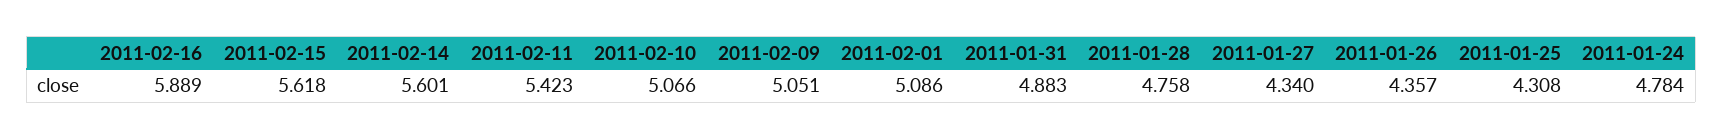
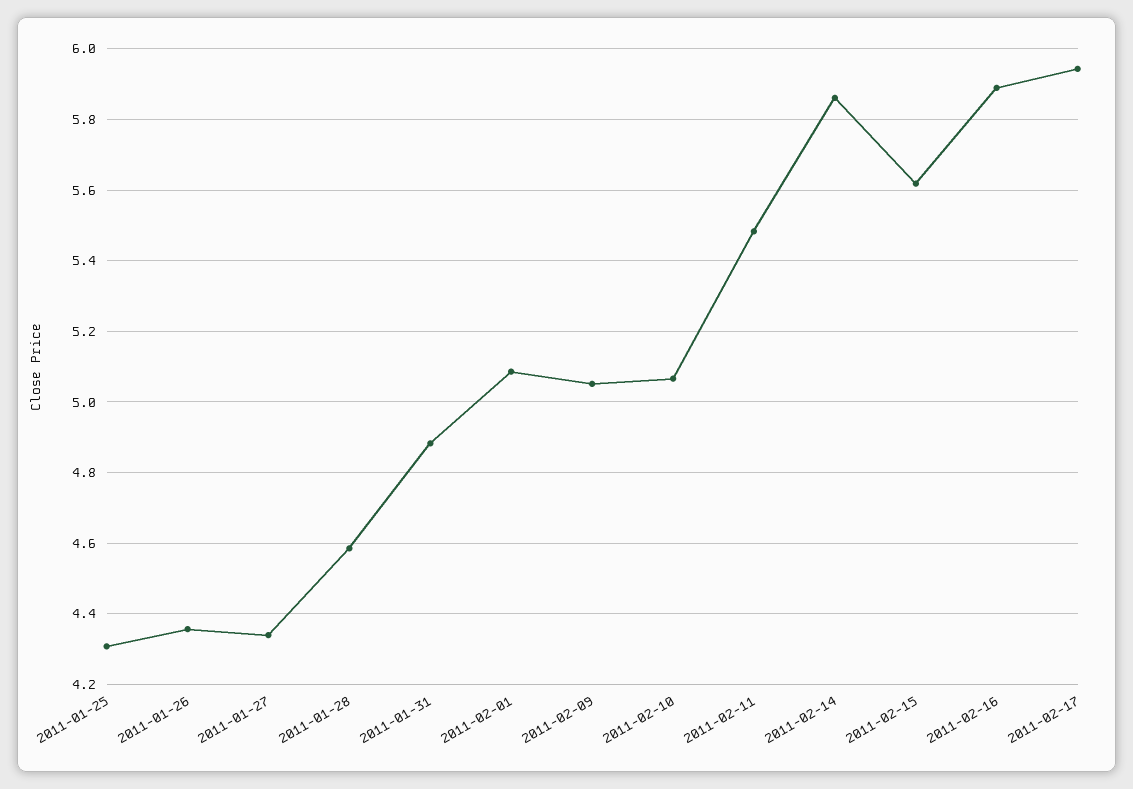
2011-02-14: 5.601 -> 5.86
2011-02-11: 5.423 -> 5.48
2011-01-28: 4.758 -> 4.58
2011-01-24: 4.784 -> none
2011-02-17: none -> 5.94

